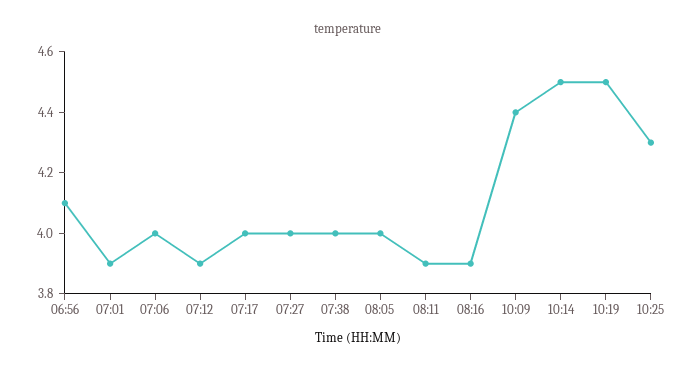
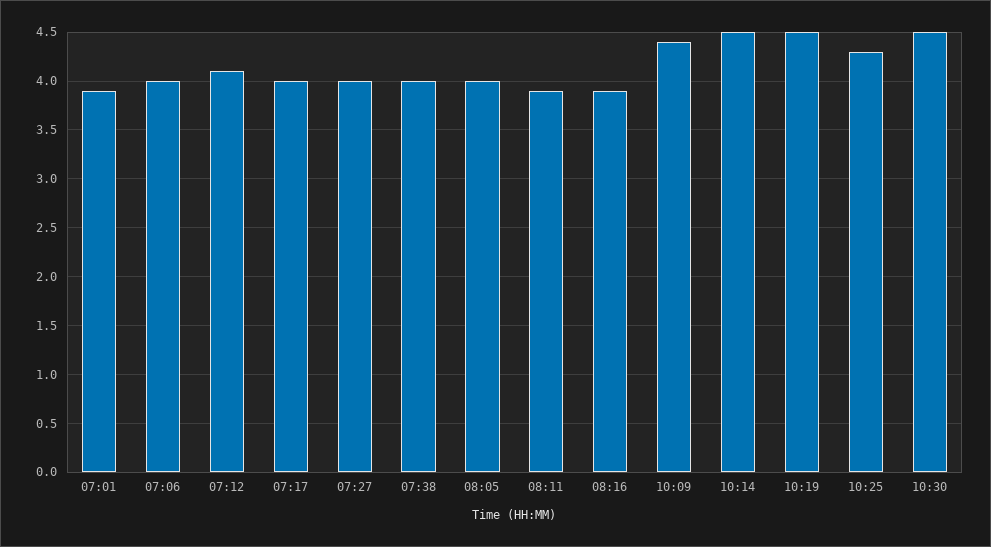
06:56: 4.1 -> none
07:12: 3.9 -> 4.1
10:30: none -> 4.5

